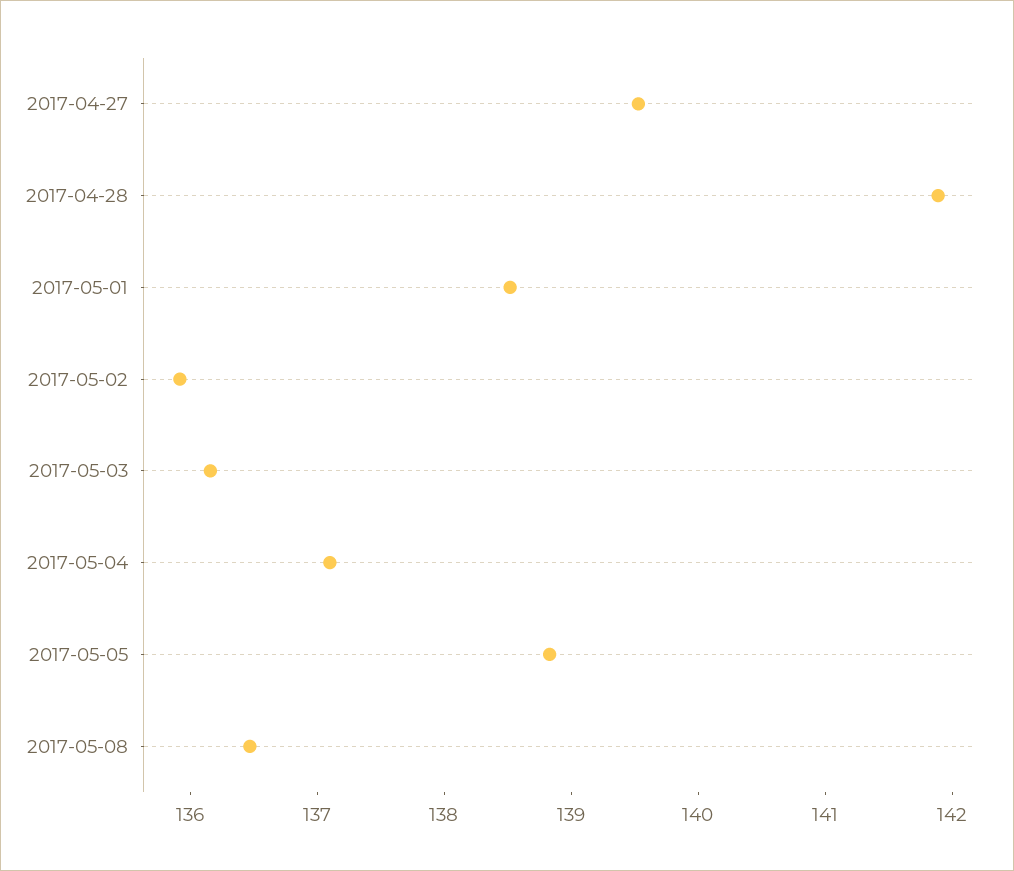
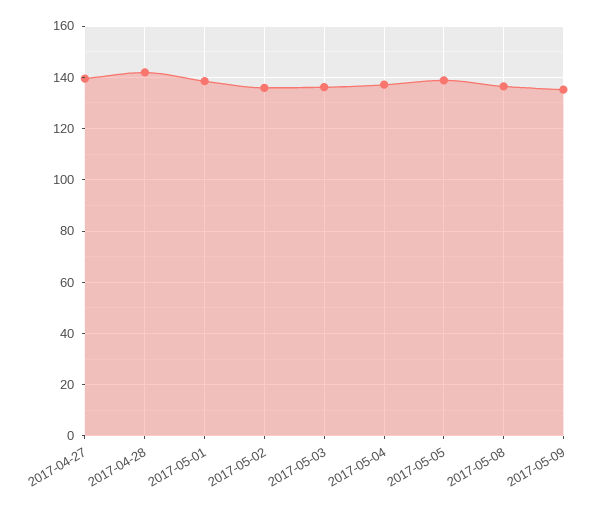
2017-05-09: none -> 135

